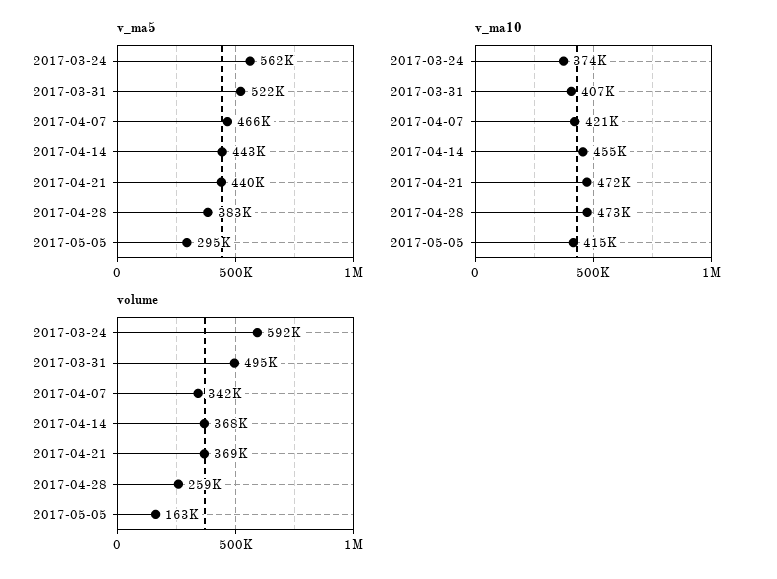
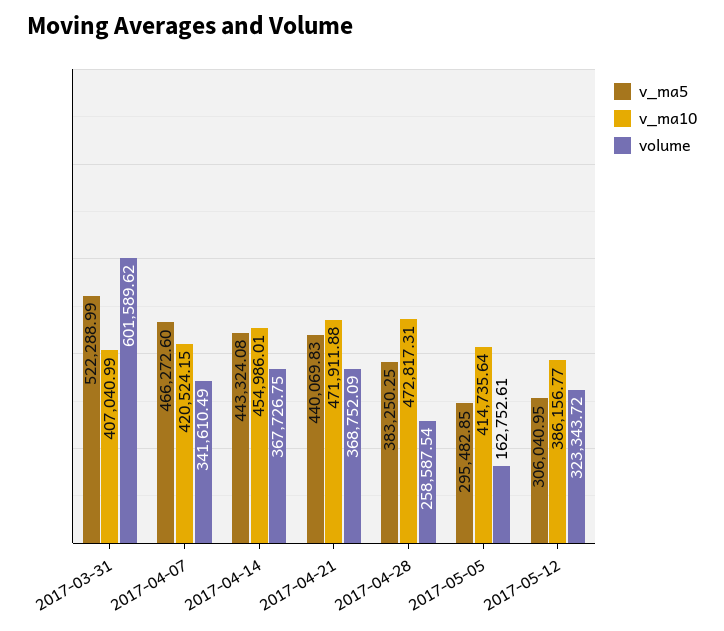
v_ma5, 2017-03-24: 562000 -> none
v_ma10, 2017-03-24: 374000 -> none
volume, 2017-03-24: 592000 -> none
volume, 2017-03-31: 495000 -> 601589.62
v_ma5, 2017-05-12: none -> 306040.95
v_ma10, 2017-05-12: none -> 386156.77
volume, 2017-05-12: none -> 323343.72

